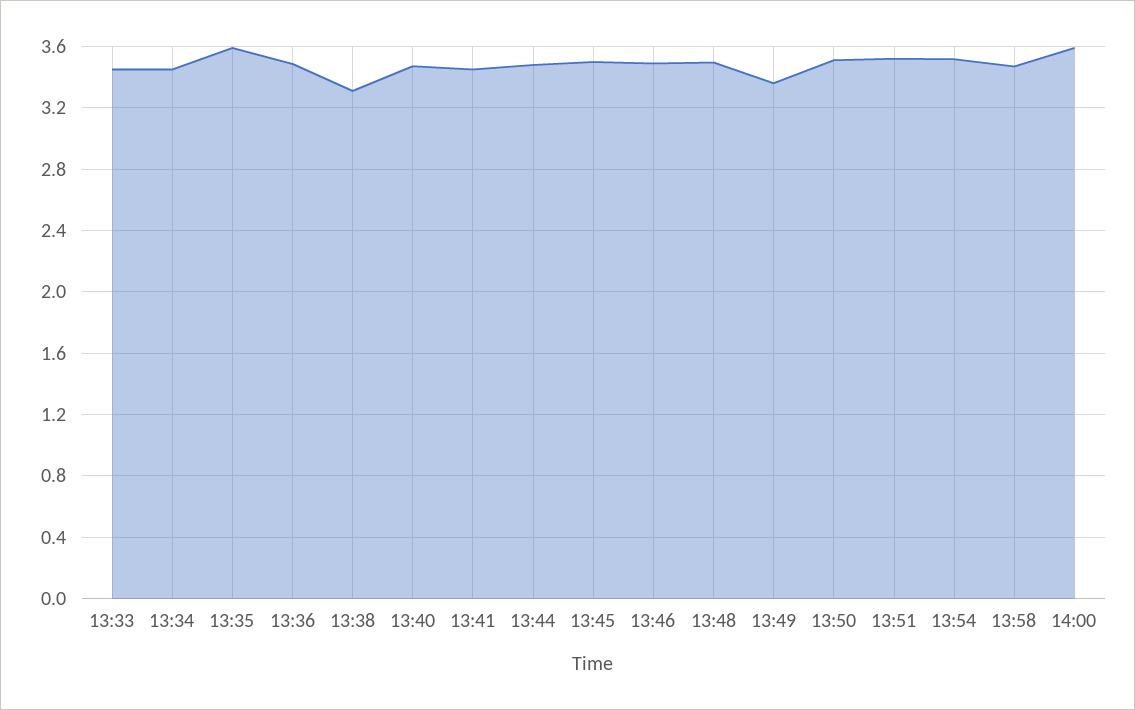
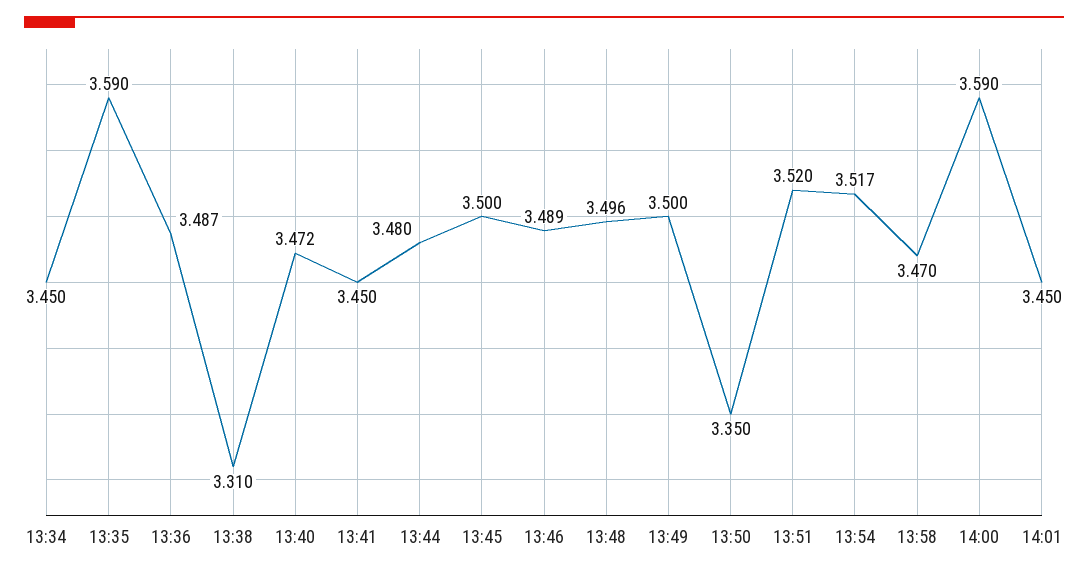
13:33: 3.45 -> none
13:49: 3.35 -> 3.5
13:50: 3.5 -> 3.35
14:01: none -> 3.45

